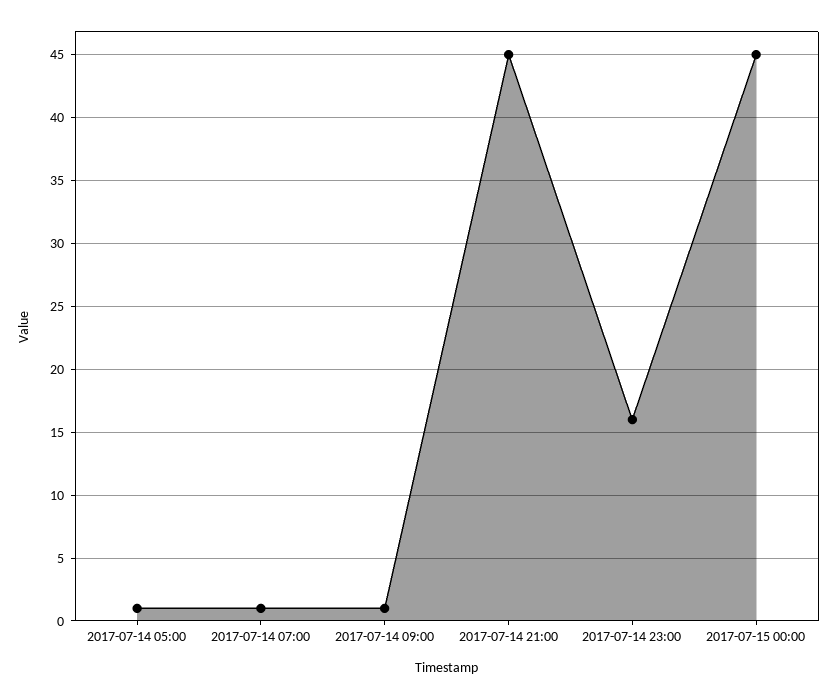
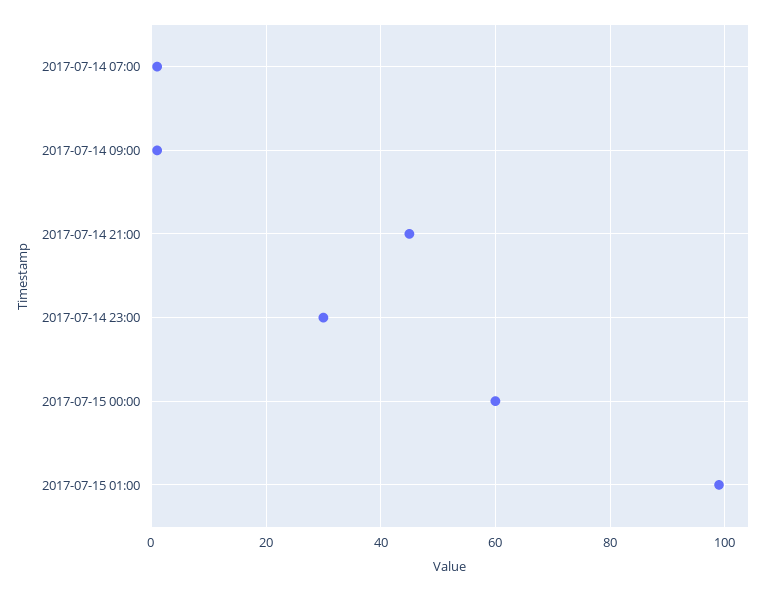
2017-07-14 05:00: 1 -> none
2017-07-14 23:00: 16 -> 30
2017-07-15 00:00: 45 -> 60
2017-07-15 01:00: none -> 100

